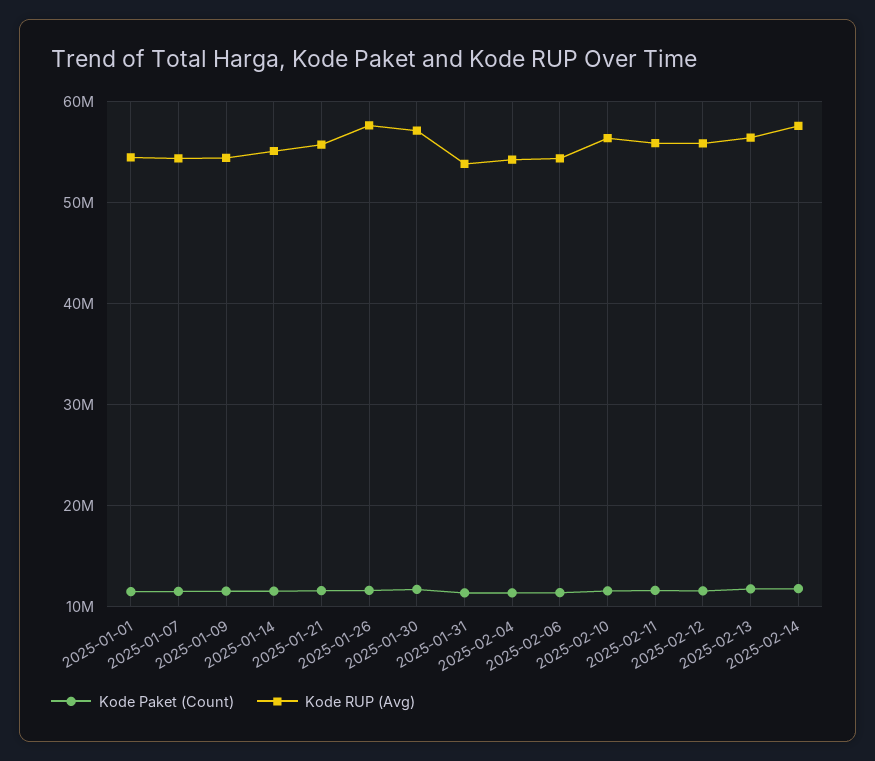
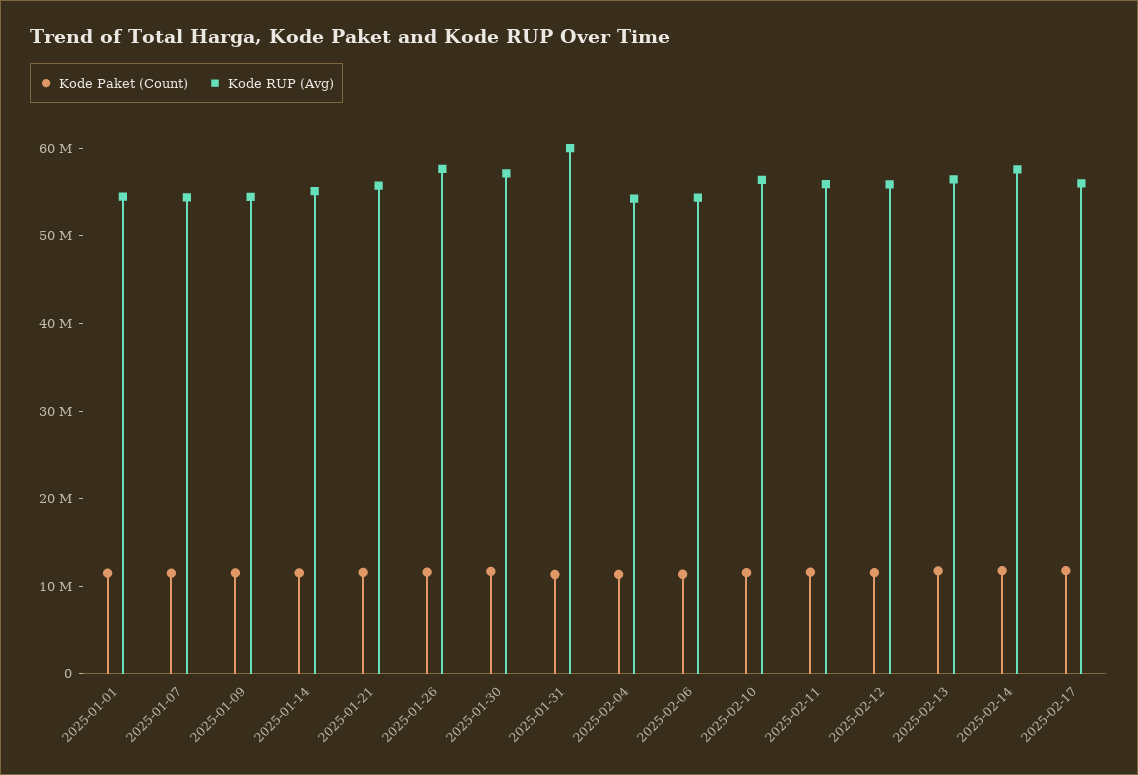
Kode RUP (Avg), 2025-01-31: 54000000 -> 60000000
Kode Paket (Count), 2025-02-17: none -> 12000000
Kode RUP (Avg), 2025-02-17: none -> 56000000

